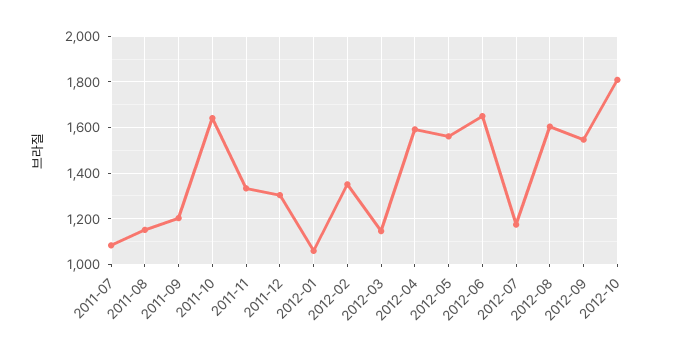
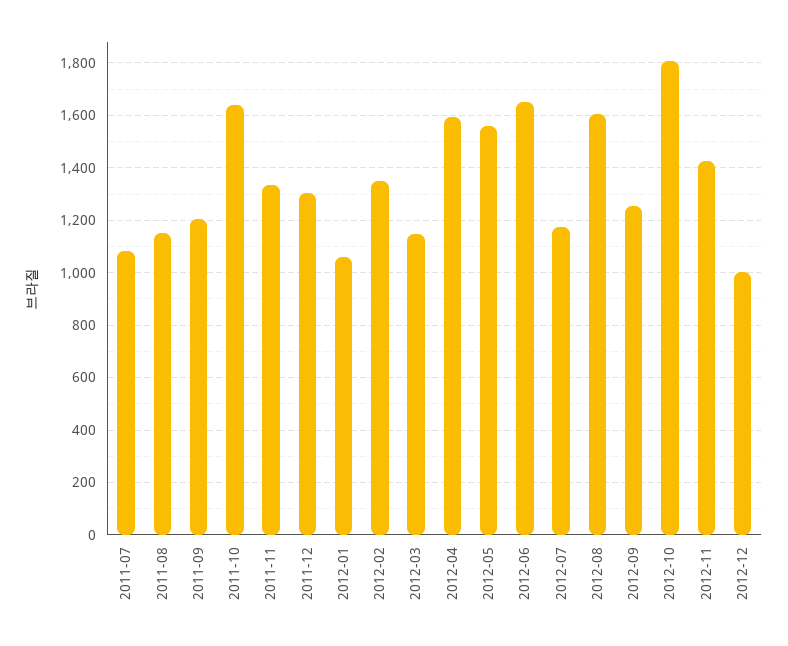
2012-09: 1550 -> 1250
2012-11: none -> 1425
2012-12: none -> 1000

